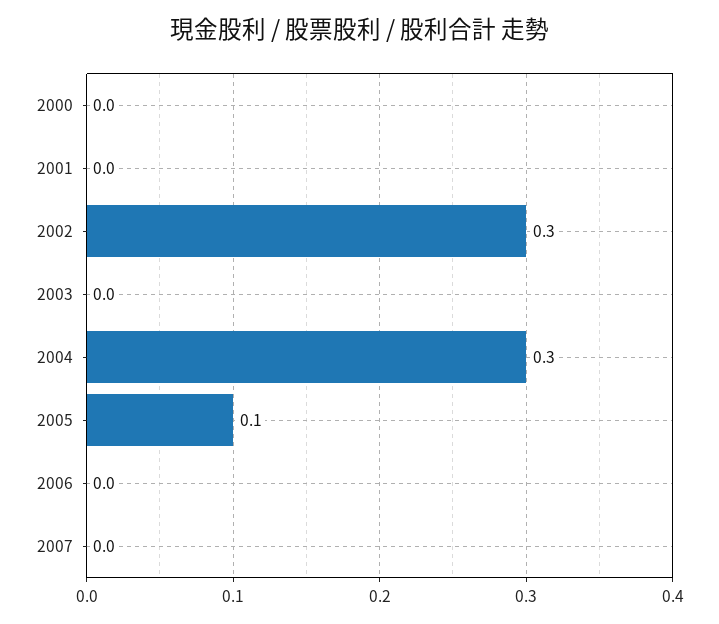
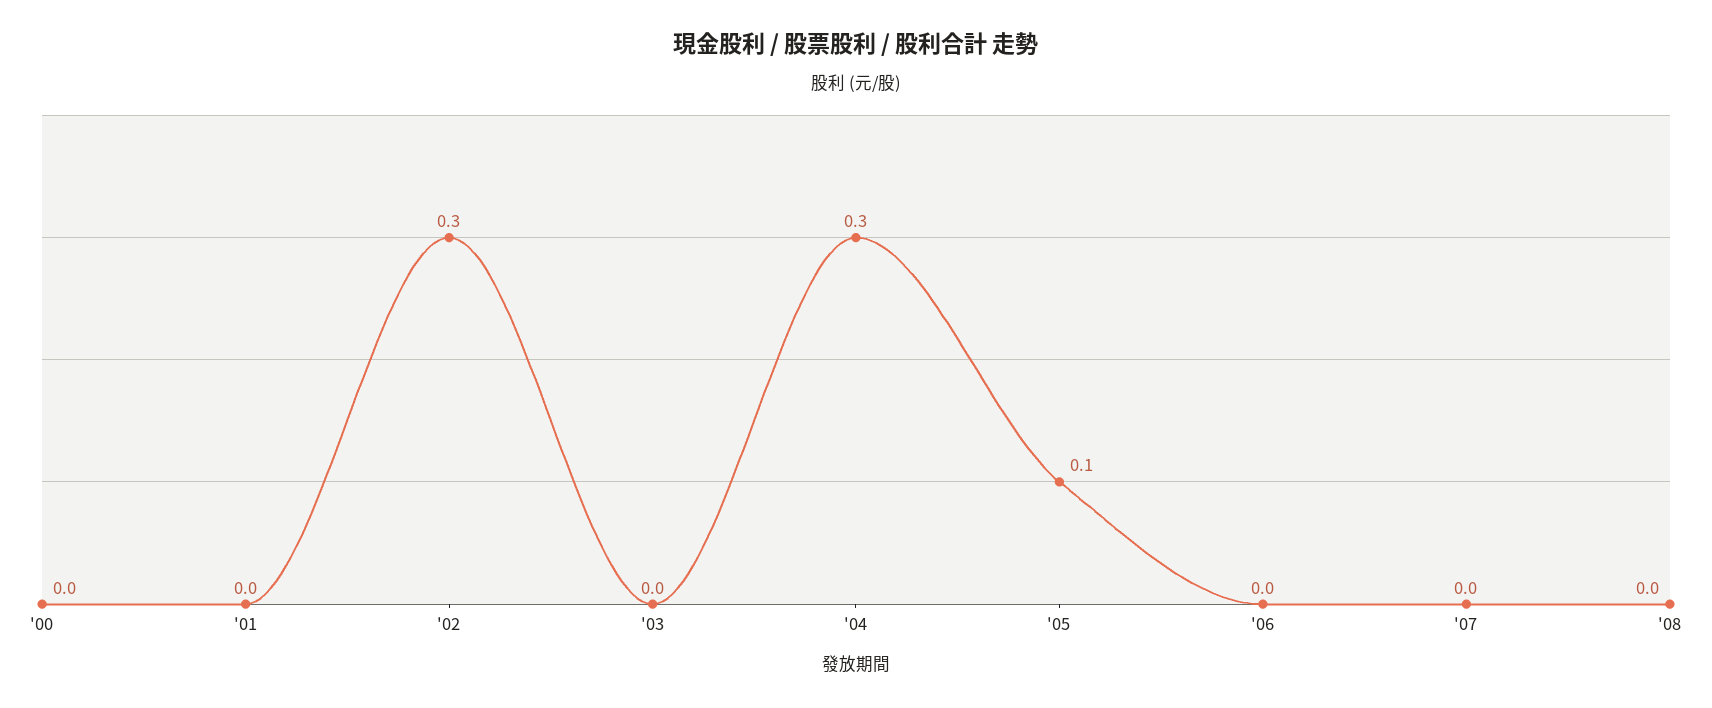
'08: none -> 0

